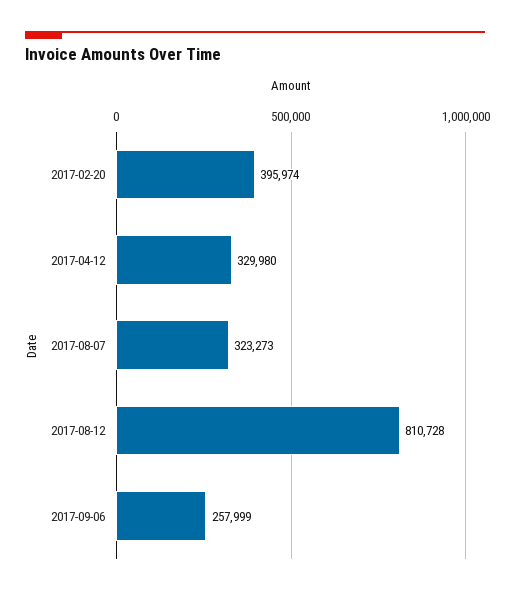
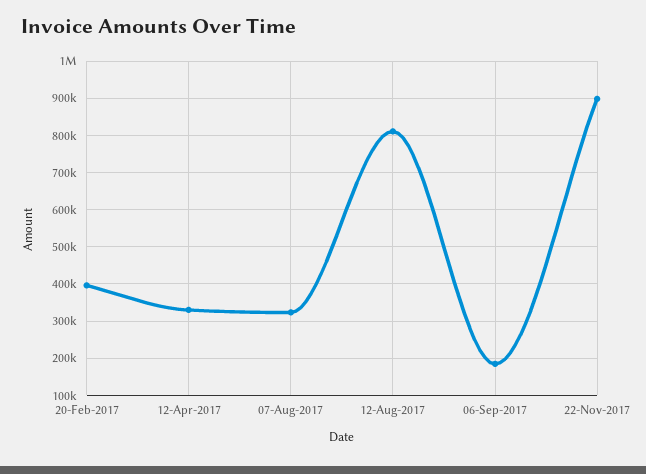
2017-09-06: 257999 -> 180000
22-Nov-2017: none -> 900000

